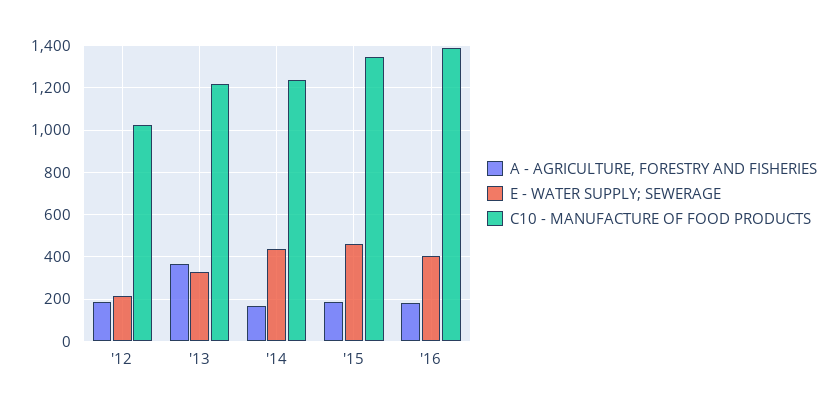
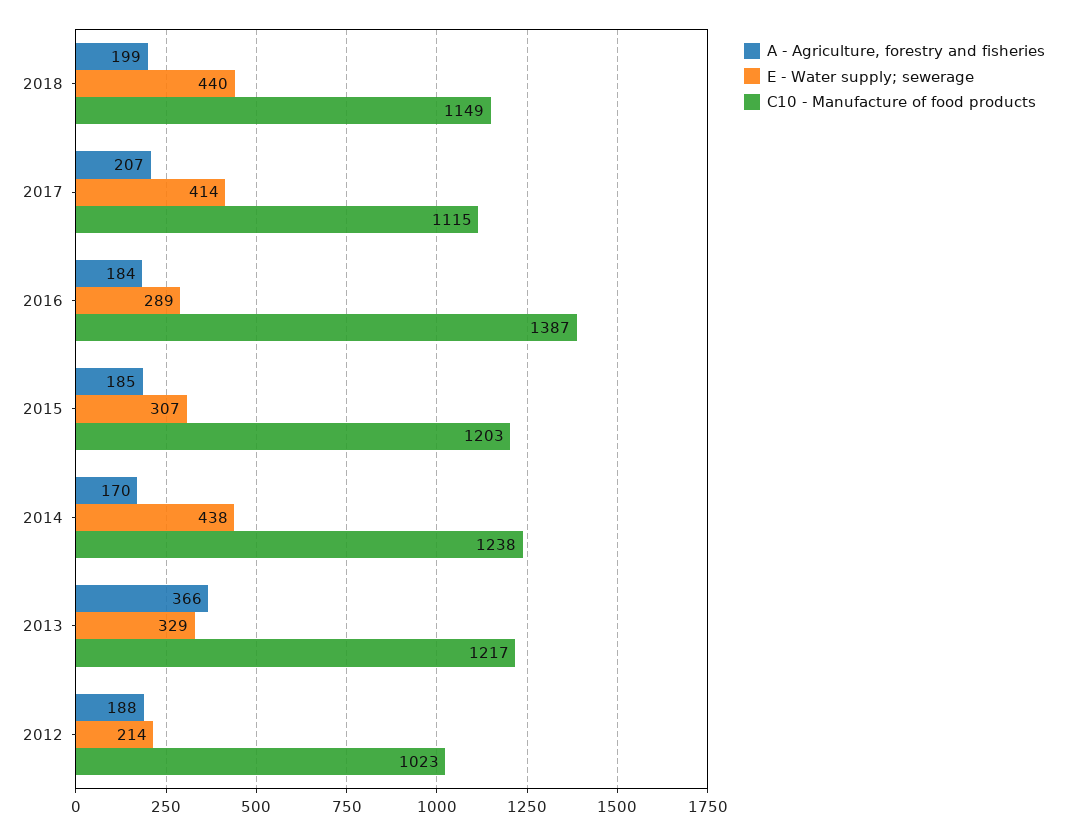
E - WATER SUPPLY; SEWERAGE, '15: 450 -> 307
C10 - MANUFACTURE OF FOOD PRODUCTS, '15: 1350 -> 1203
E - WATER SUPPLY; SEWERAGE, '16: 400 -> 289
A - AGRICULTURE, FORESTRY AND FISHERIES, 2018: none -> 199
E - WATER SUPPLY; SEWERAGE, 2018: none -> 440
C10 - MANUFACTURE OF FOOD PRODUCTS, 2018: none -> 1149
A - AGRICULTURE, FORESTRY AND FISHERIES, 2017: none -> 207
E - WATER SUPPLY; SEWERAGE, 2017: none -> 414
C10 - MANUFACTURE OF FOOD PRODUCTS, 2017: none -> 1115

